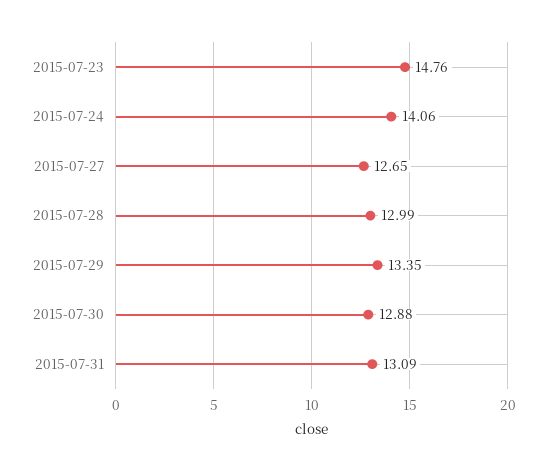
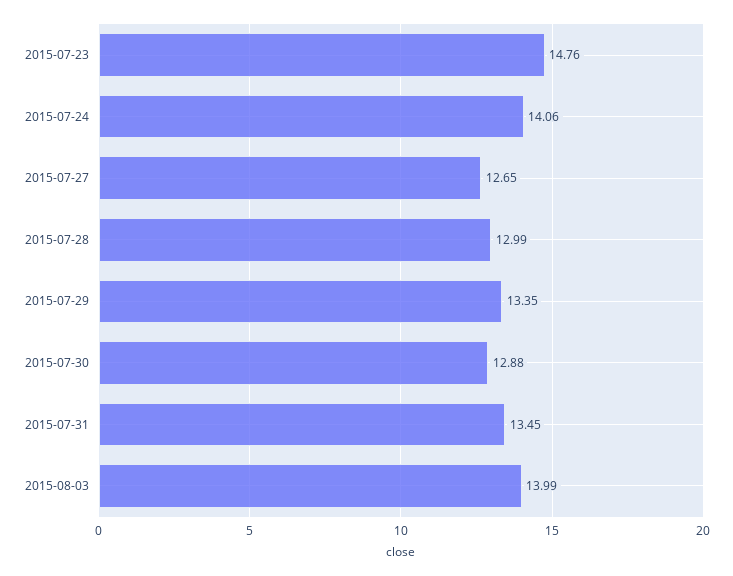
2015-07-31: 13.09 -> 13.45
2015-08-03: none -> 13.99

